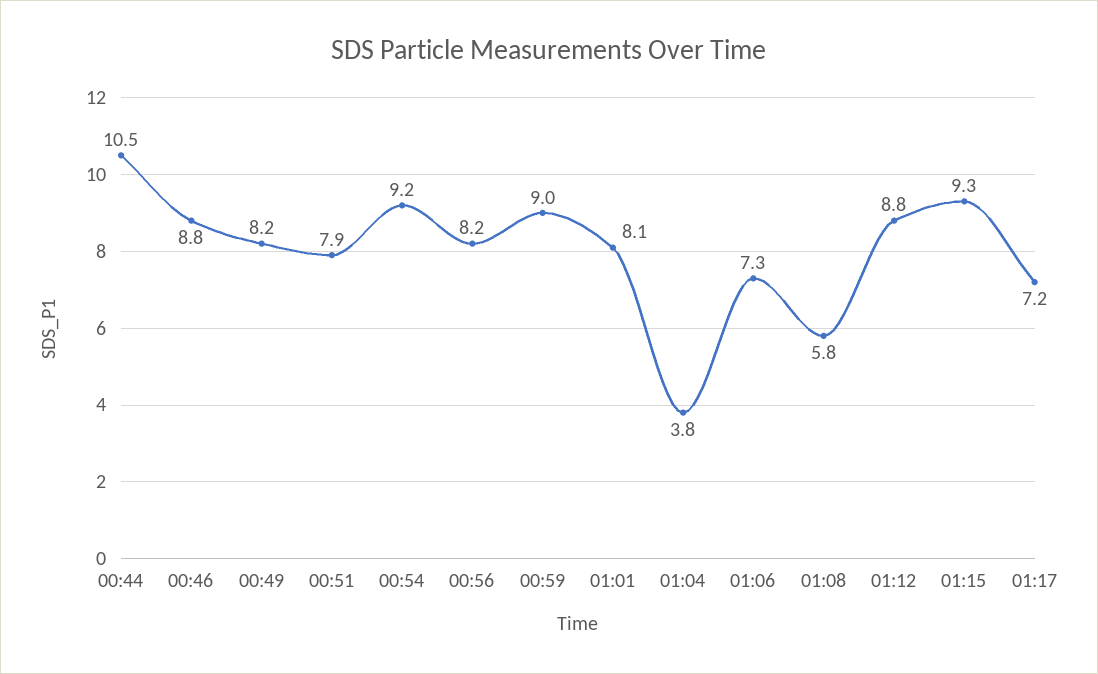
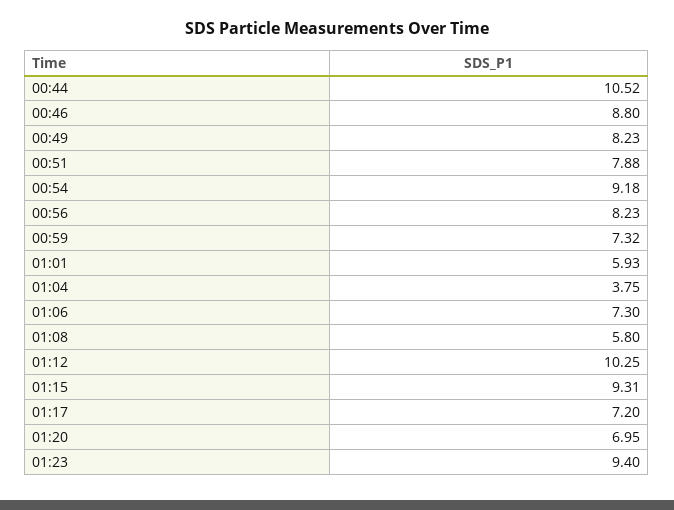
00:59: 9 -> 7.32
01:01: 8.1 -> 5.93
01:12: 8.8 -> 10.25
01:20: none -> 6.95
01:23: none -> 9.4

